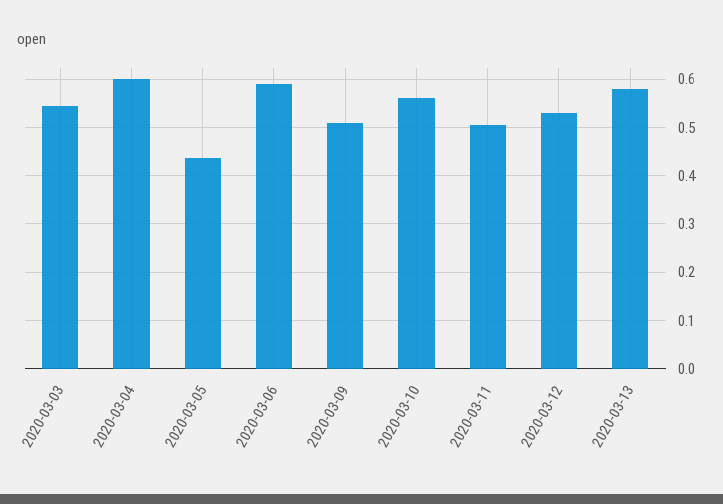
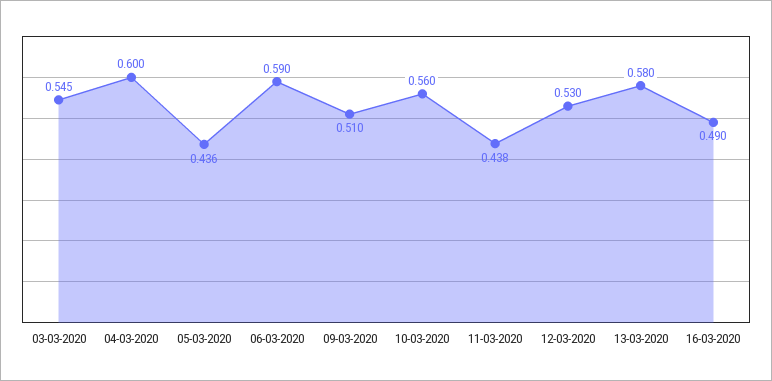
2020-03-11: 0.5 -> 0.438
16-03-2020: none -> 0.49

